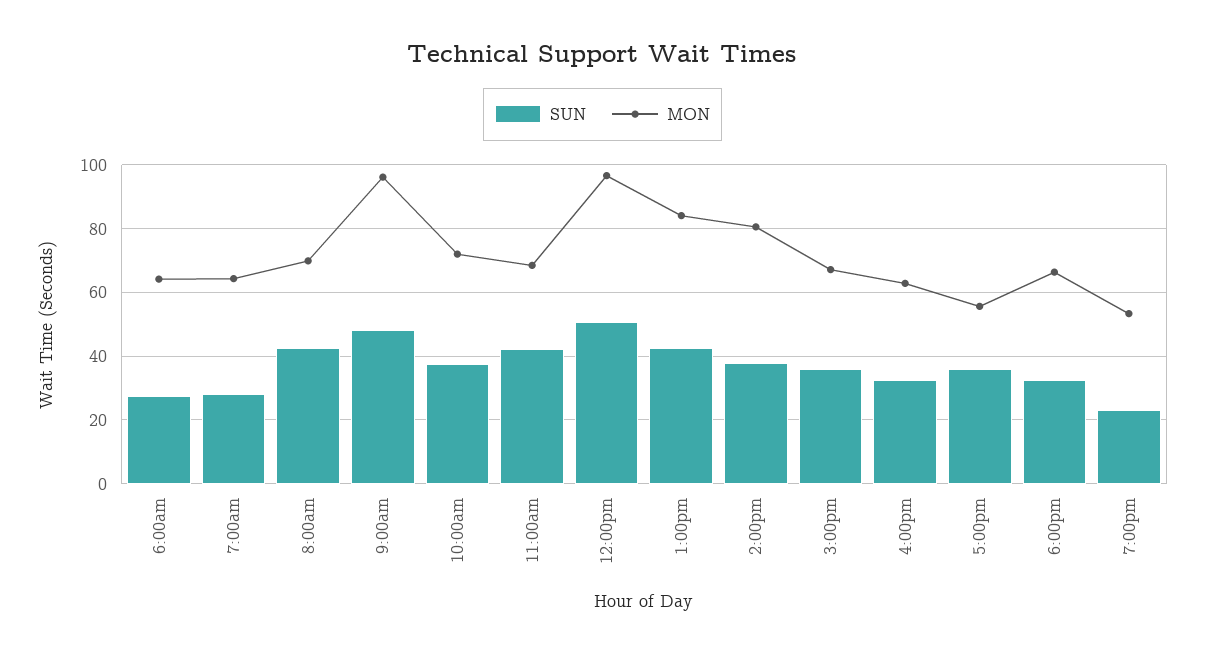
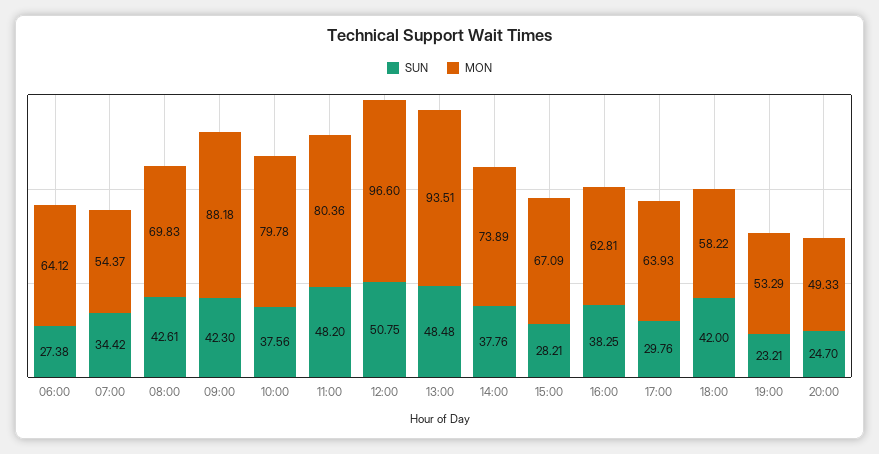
SUN, 7:00am: 28 -> 34.42
MON, 7:00am: 64 -> 54.37
SUN, 9:00am: 48 -> 42.3
MON, 9:00am: 96 -> 88.18
MON, 10:00am: 72 -> 79.78
SUN, 11:00am: 42 -> 48.2
MON, 11:00am: 68 -> 80.36
SUN, 1:00pm: 42 -> 48.48
MON, 1:00pm: 84 -> 93.51
MON, 2:00pm: 80 -> 73.89
SUN, 3:00pm: 36 -> 28.21
SUN, 4:00pm: 32 -> 38.25
SUN, 5:00pm: 36 -> 29.76
MON, 5:00pm: 56 -> 63.93
SUN, 6:00pm: 32 -> 42
MON, 6:00pm: 66 -> 58.22
SUN, 20:00: none -> 24.7
MON, 20:00: none -> 49.33

